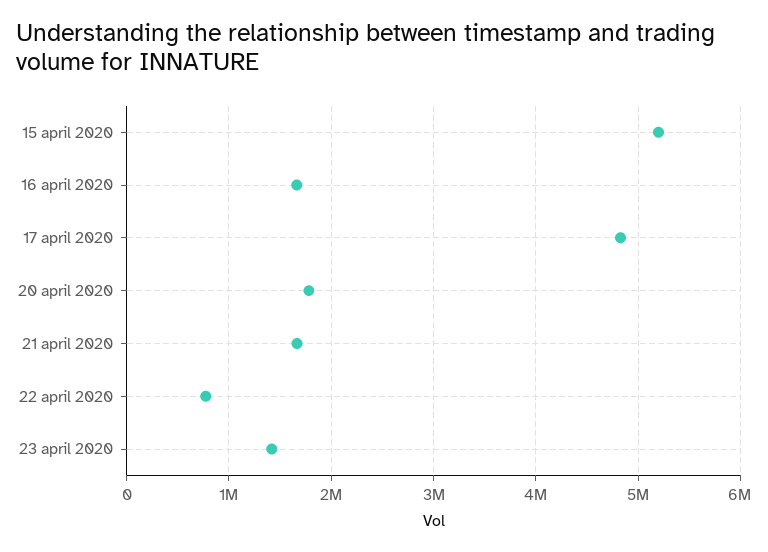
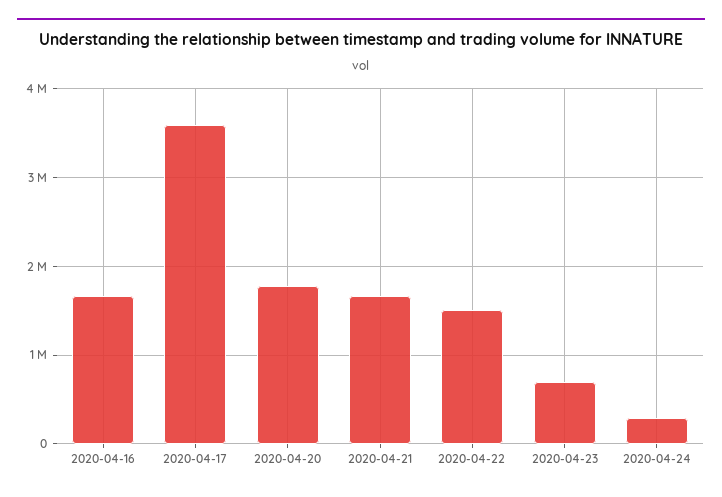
15 april 2020: 5200000 -> none
17 april 2020: 4800000 -> 3600000
22 april 2020: 800000 -> 1500000
23 april 2020: 1400000 -> 700000
2020-04-24: none -> 300000

